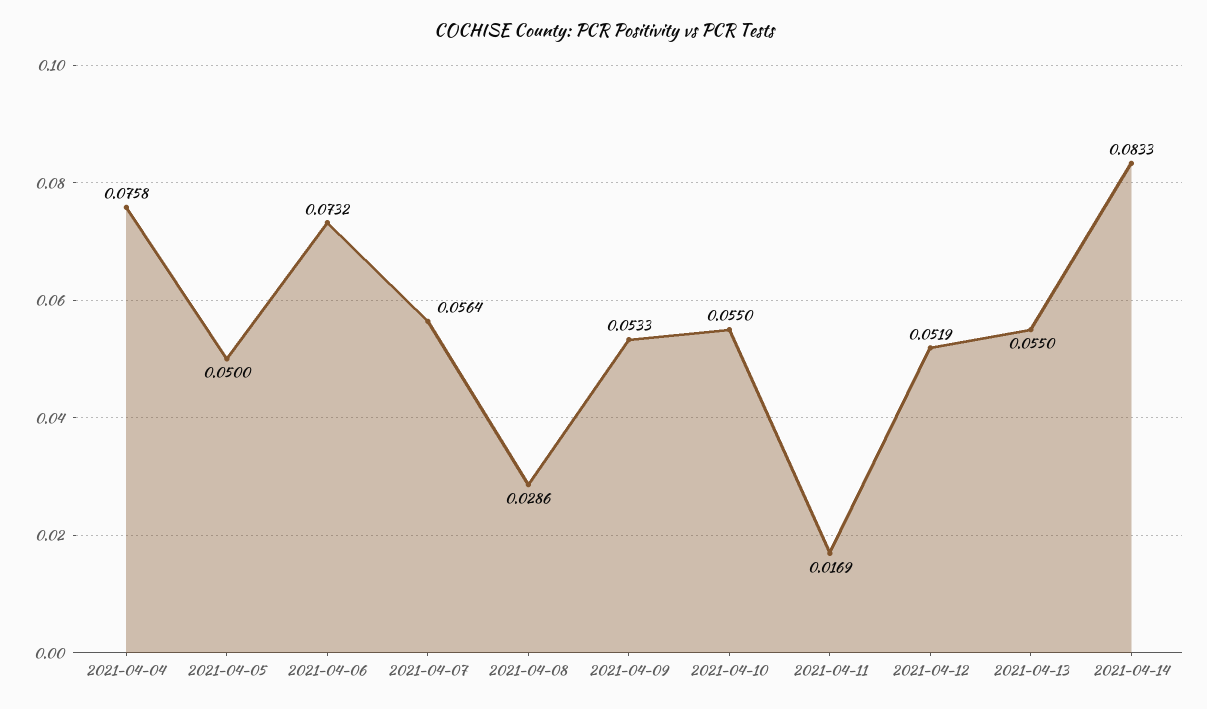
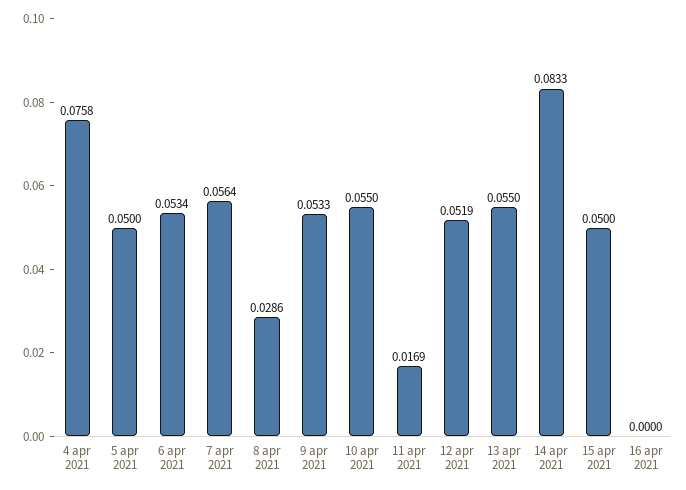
2021-04-06: 0.0732 -> 0.0534
15 apr 2021: none -> 0.05
16 apr 2021: none -> 0

